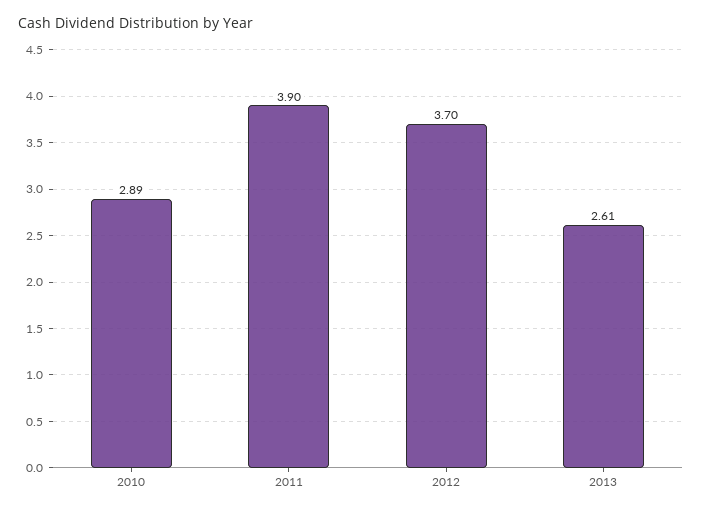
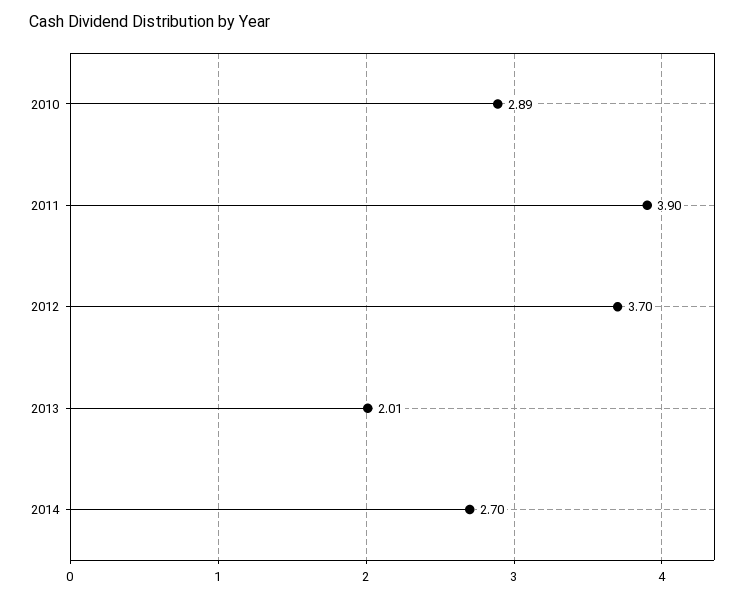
2013: 2.61 -> 2.01
2014: none -> 2.7

